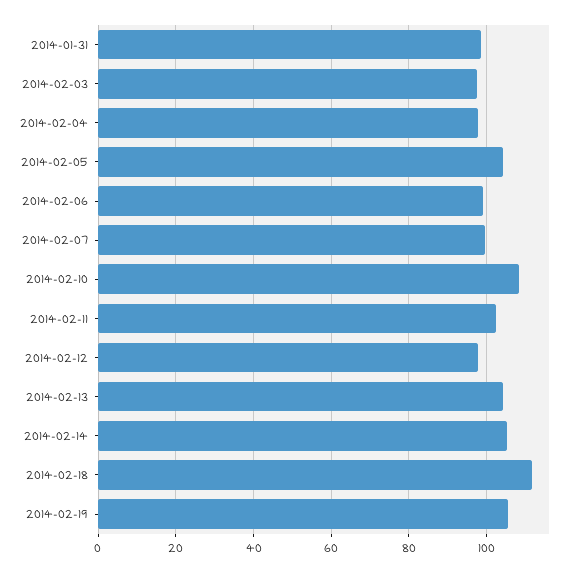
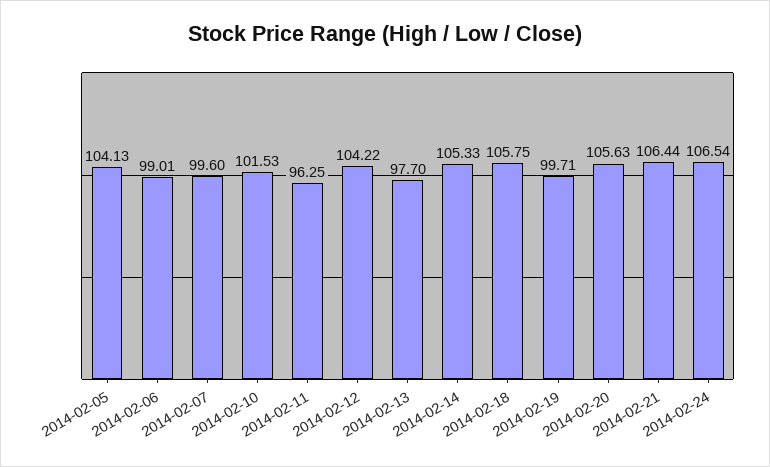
2014-01-31: 98 -> none
2014-02-03: 98 -> none
2014-02-04: 98 -> none
2014-02-10: 108 -> 101.53
2014-02-11: 102 -> 96.25
2014-02-12: 98 -> 104.22
2014-02-13: 104 -> 97.7
2014-02-18: 112 -> 105.75
2014-02-19: 106 -> 99.71
2014-02-20: none -> 105.63
2014-02-21: none -> 106.44
2014-02-24: none -> 106.54

